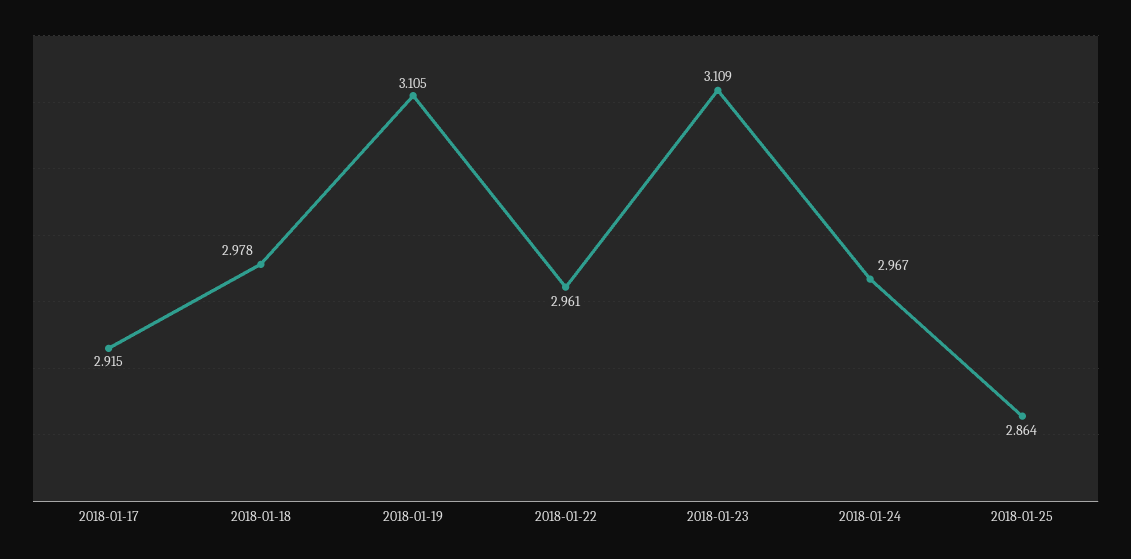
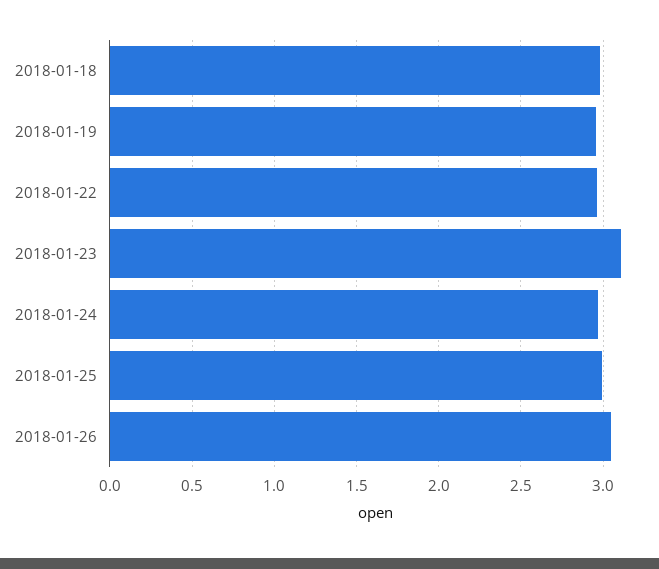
2018-01-17: 2.915 -> none
2018-01-19: 3.105 -> 2.95
2018-01-25: 2.864 -> 3
2018-01-26: none -> 3.05

